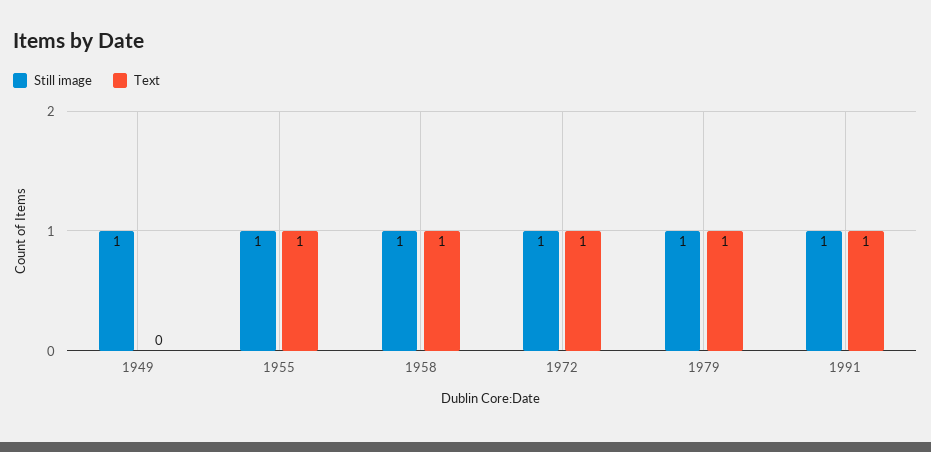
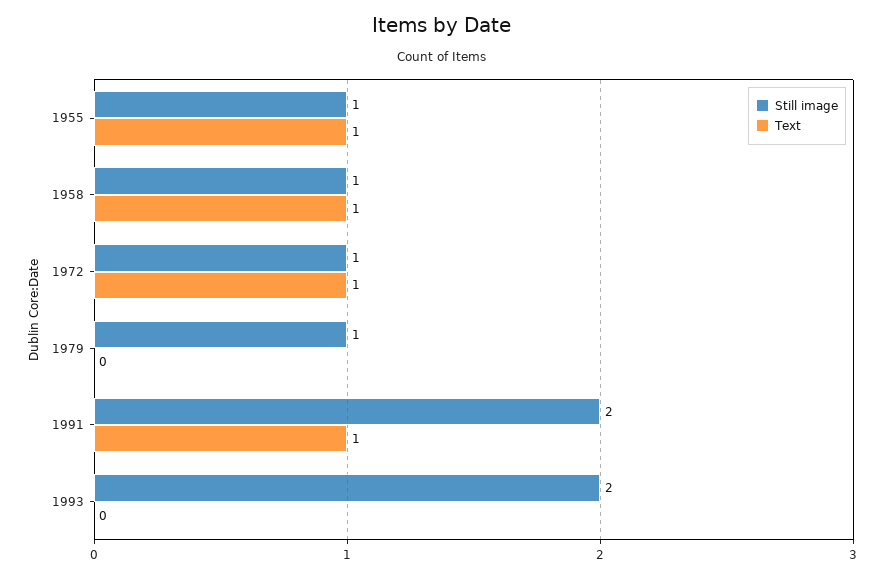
Still image, 1949: 1 -> none
Text, 1949: 0 -> none
Text, 1979: 1 -> 0
Still image, 1991: 1 -> 2
Still image, 1993: none -> 2
Text, 1993: none -> 0

